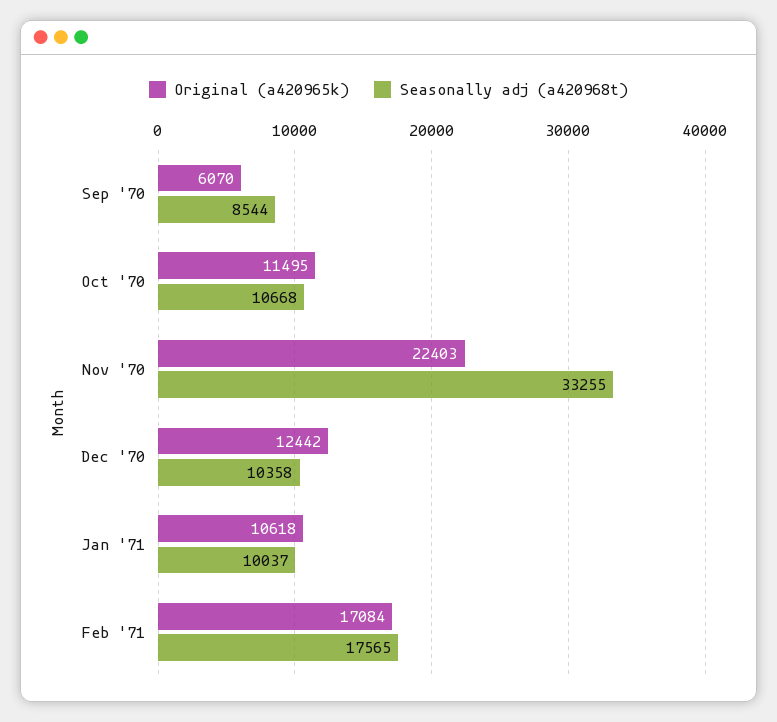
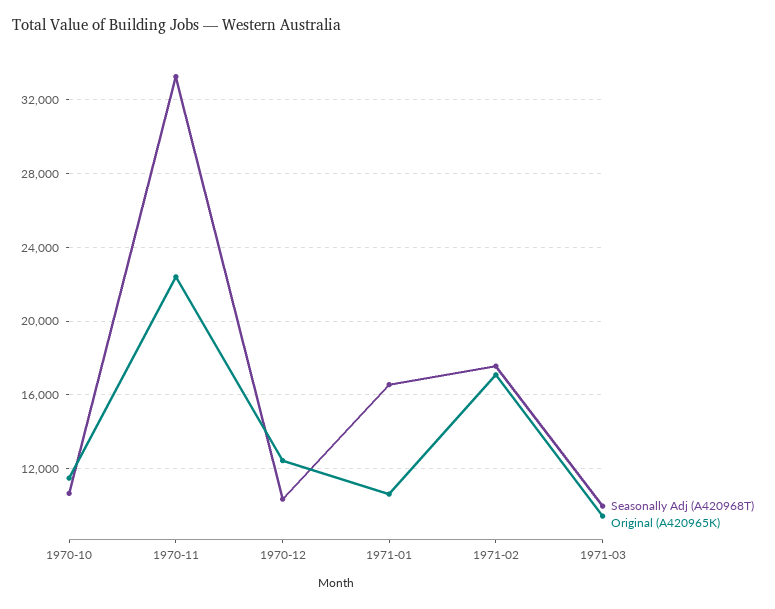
Original (a420965k), Sep '70: 6070 -> none
Seasonally adj (a420968t), Sep '70: 8544 -> none
Seasonally adj (a420968t), Jan '71: 10037 -> 16500
Seasonally adj (a420968t), 1971-03: none -> 10000
Original (a420965k), 1971-03: none -> 9500

